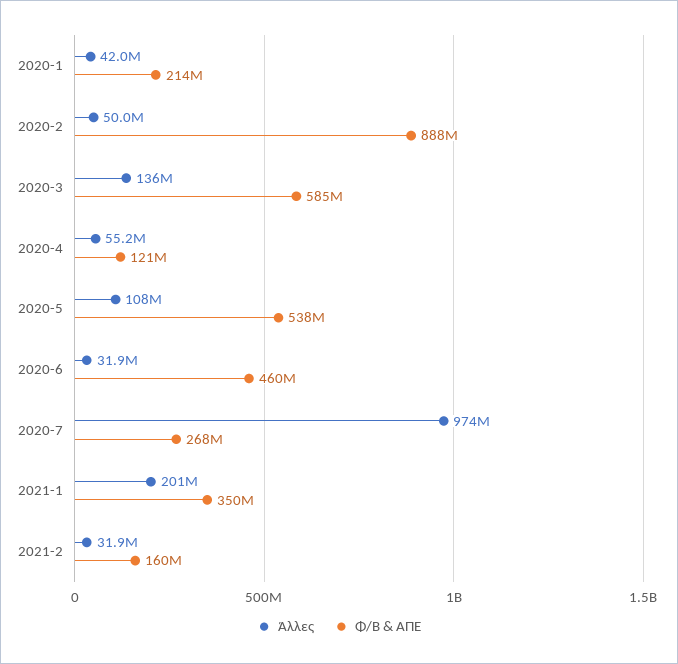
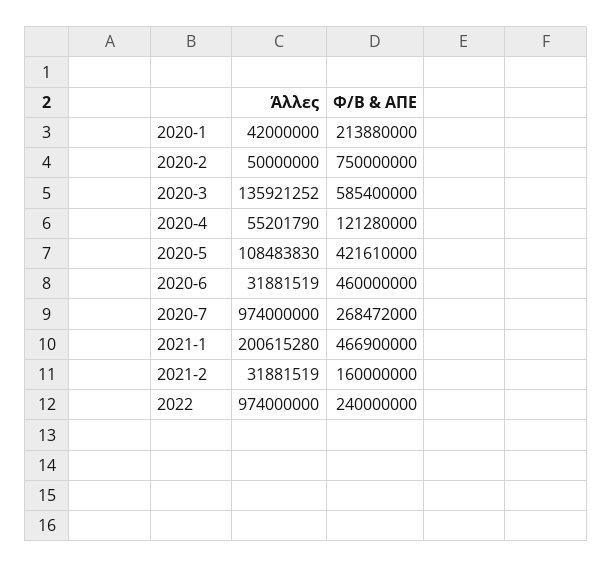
Φ/Β & ΑΠΕ, 2020-2: 888000000 -> 750000000
Φ/Β & ΑΠΕ, 2020-5: 538000000 -> 421610000
Φ/Β & ΑΠΕ, 2021-1: 350000000 -> 466900000
Άλλες, 2022: none -> 974000000
Φ/Β & ΑΠΕ, 2022: none -> 240000000

